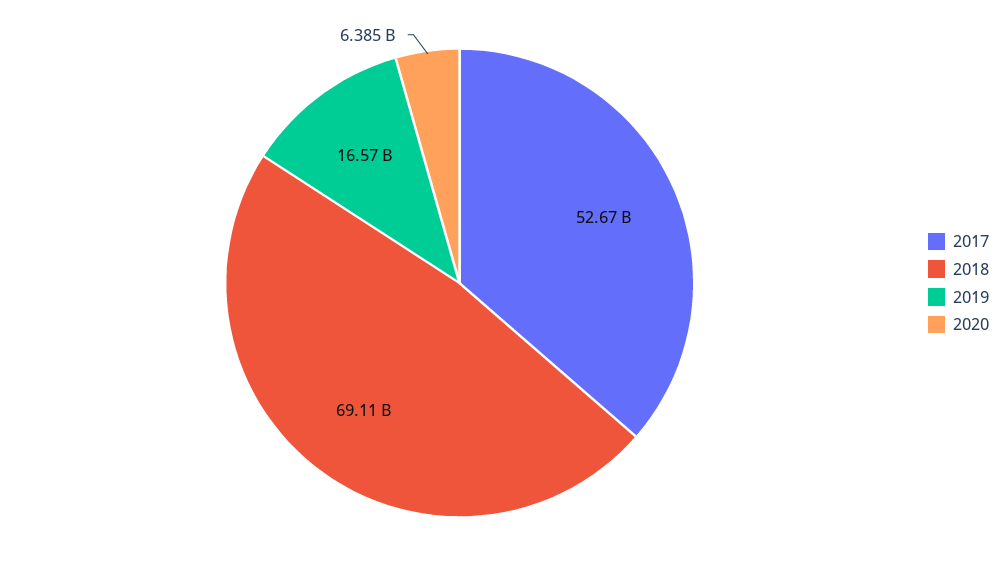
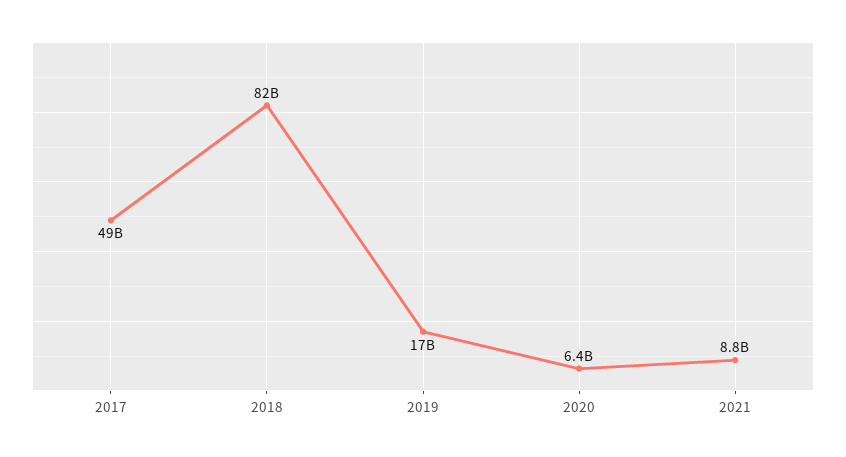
2017: 52670000000 -> 49000000000
2018: 69110000000 -> 82000000000
2021: none -> 8800000000

